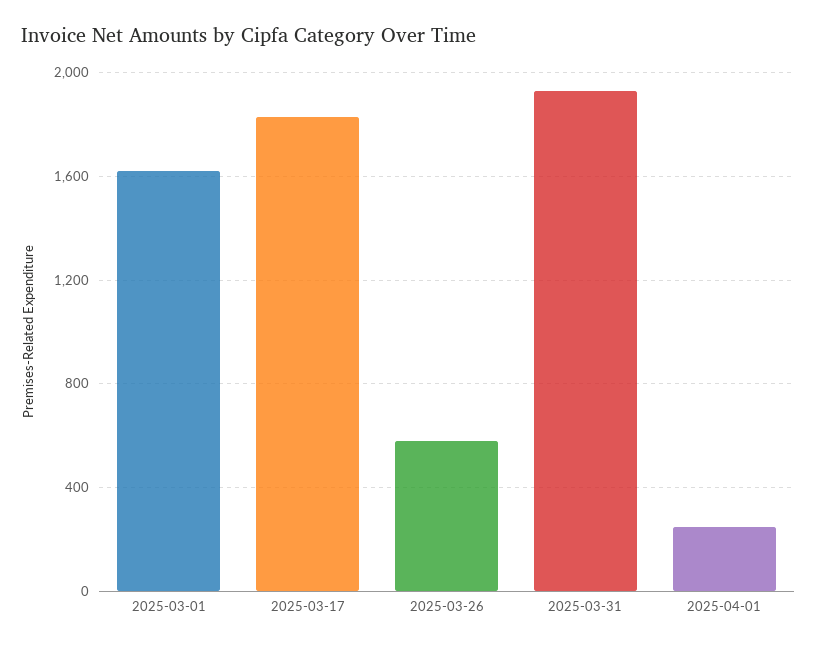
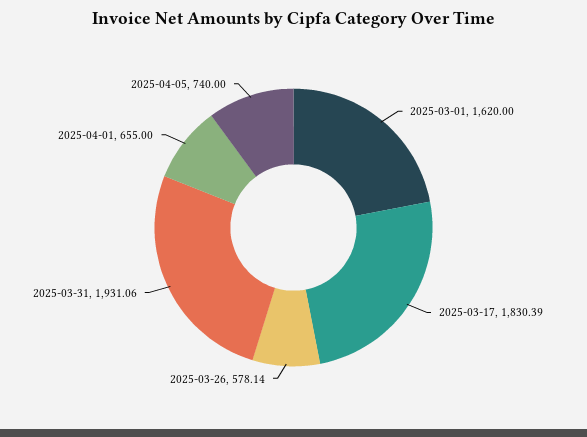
2025-04-01: 250 -> 655
2025-04-05: none -> 740

